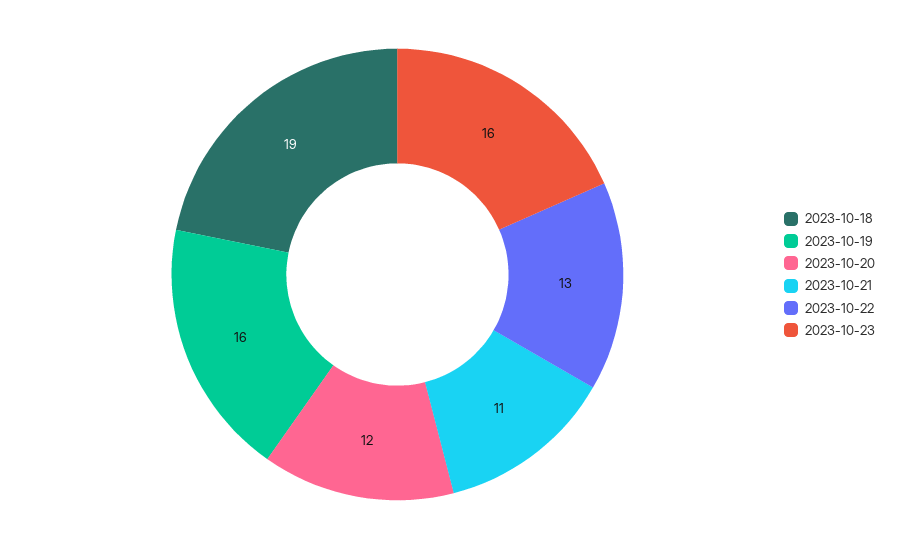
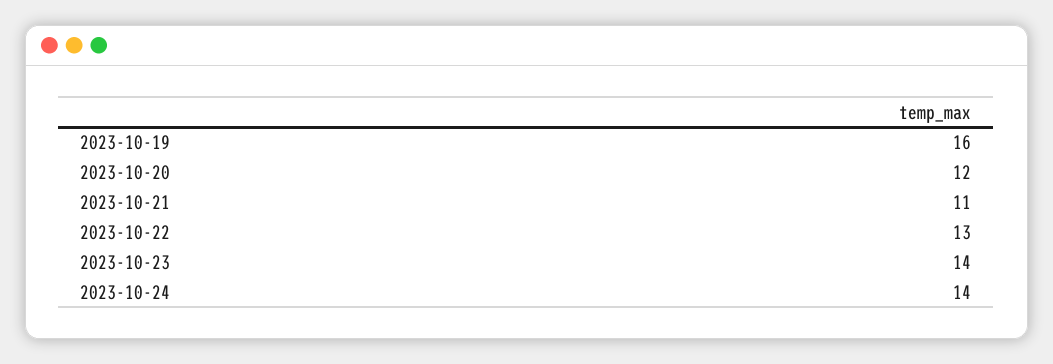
2023-10-18: 19 -> none
2023-10-23: 16 -> 14
2023-10-24: none -> 14

